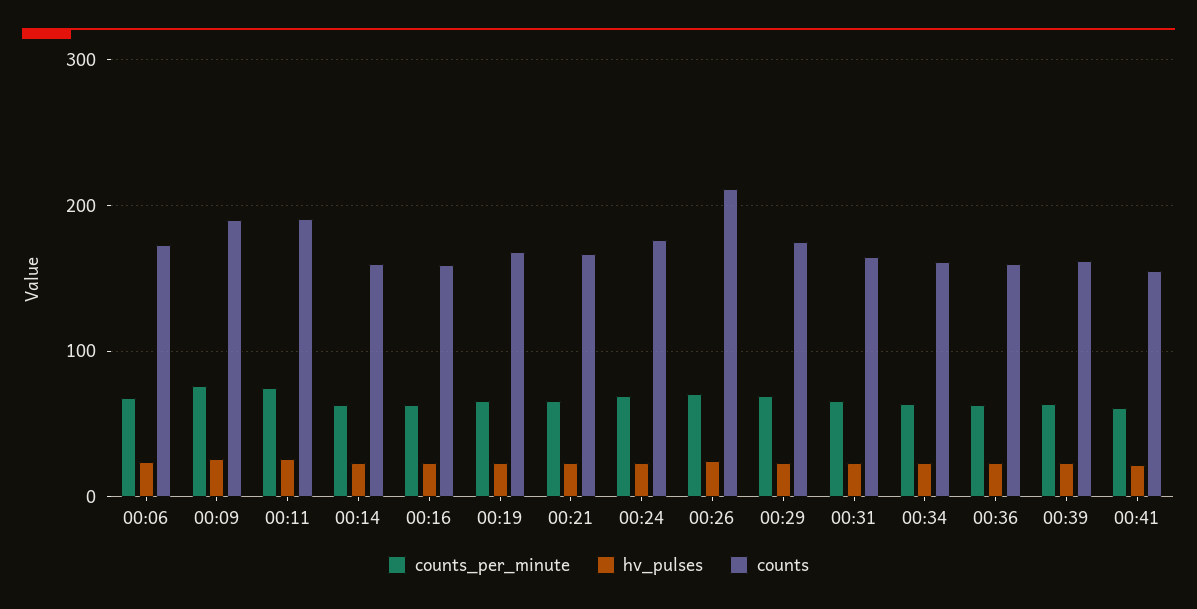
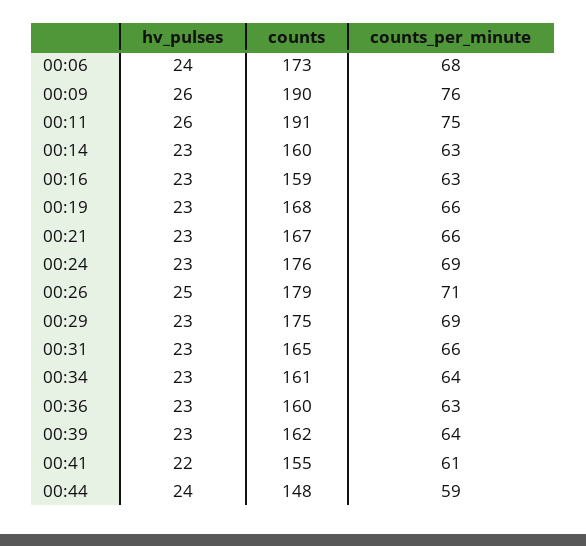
counts, 00:26: 210 -> 179
hv_pulses, 00:44: none -> 24
counts, 00:44: none -> 148
counts_per_minute, 00:44: none -> 59

